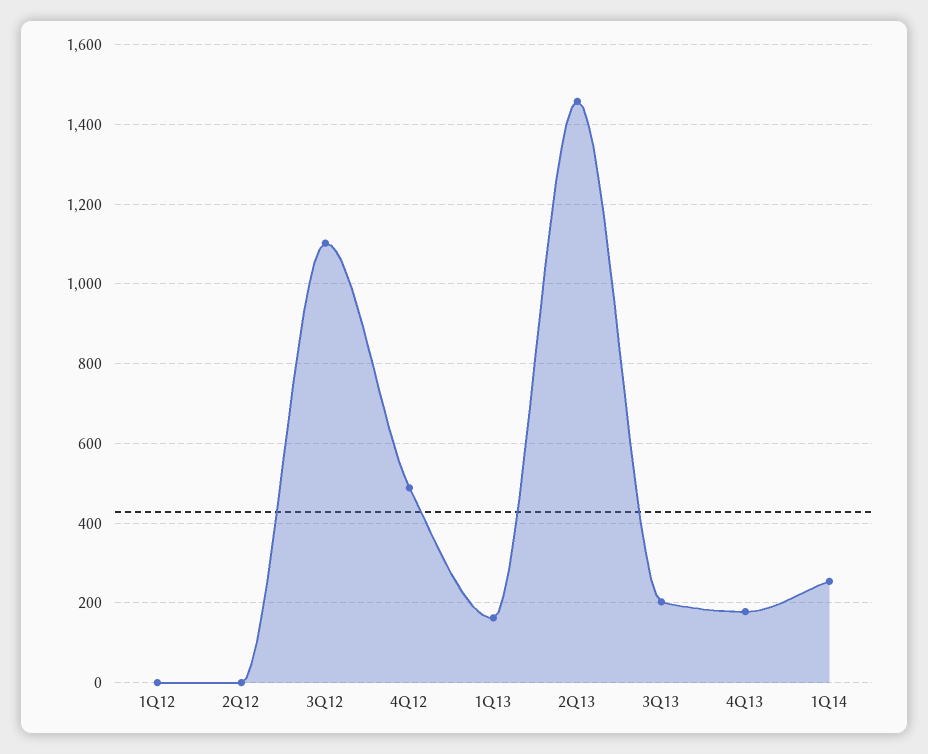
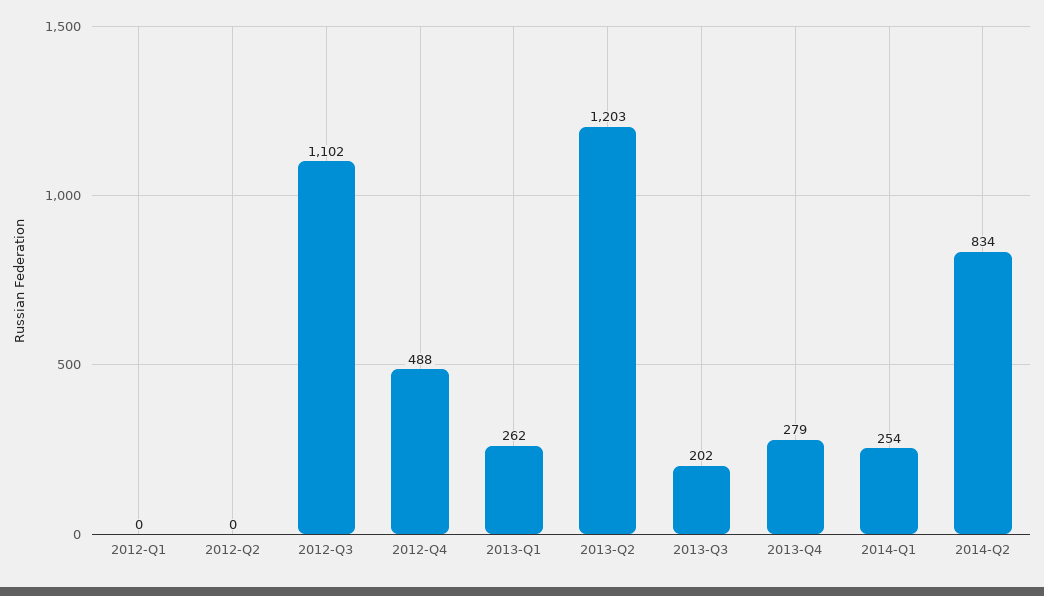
1Q13: 160 -> 262
2Q13: 1460 -> 1203
4Q13: 180 -> 279
2014-Q2: none -> 834

